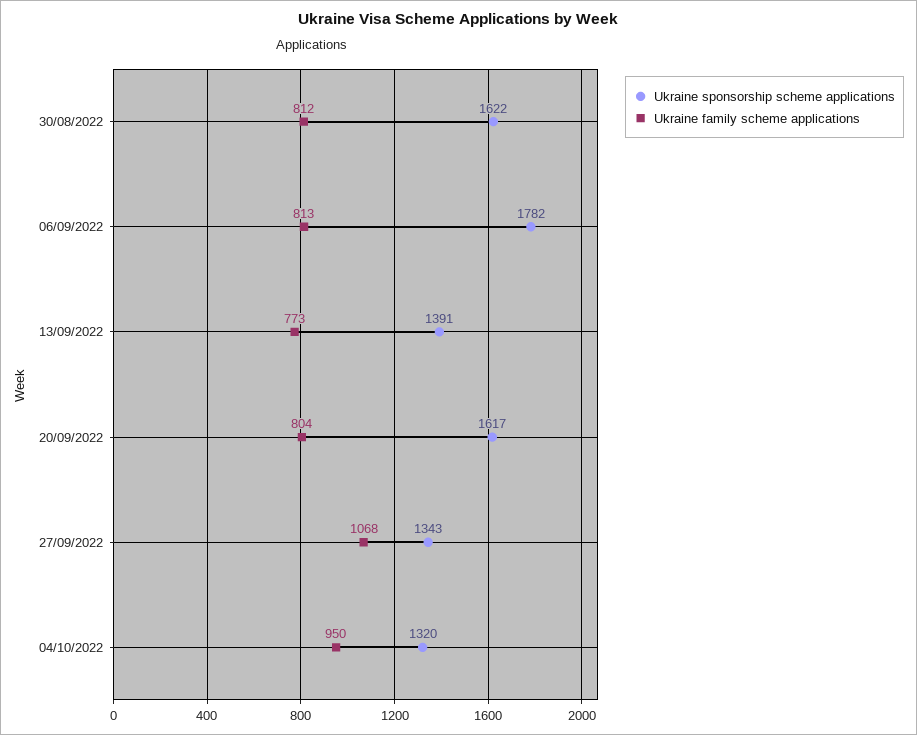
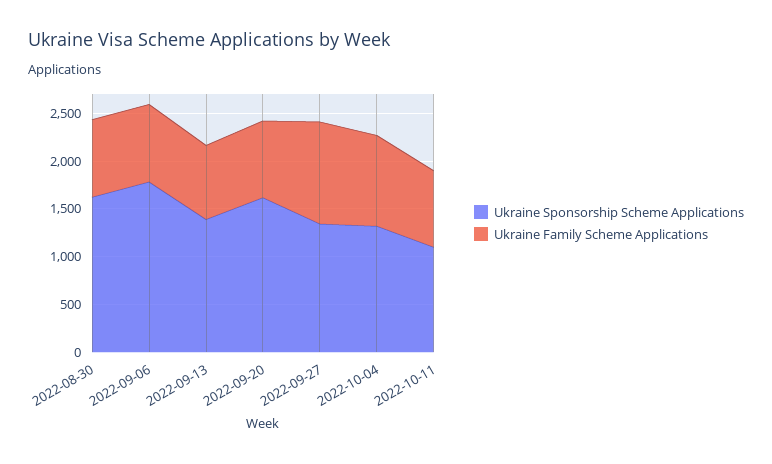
Ukraine sponsorship scheme applications, 2022-10-11: none -> 1100
Ukraine family scheme applications, 2022-10-11: none -> 800

